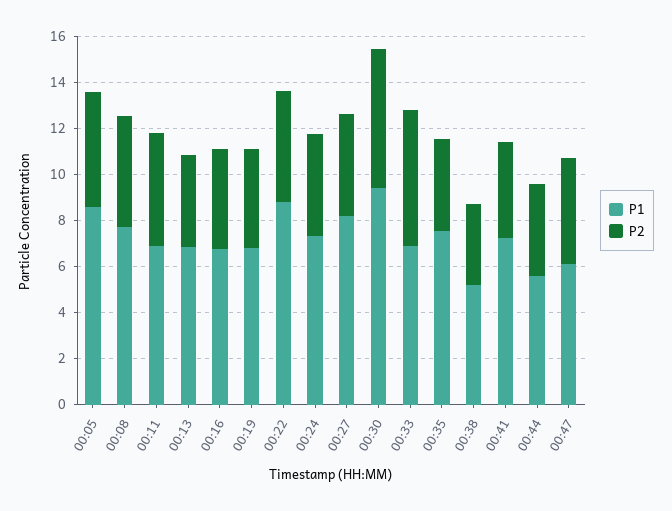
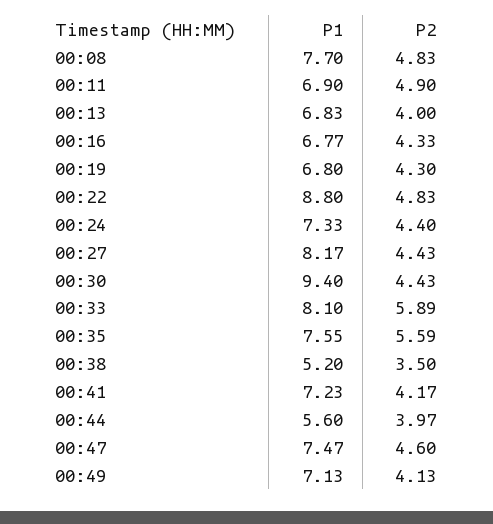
P1, 00:05: 8.5 -> none
P2, 00:05: 5 -> none
P2, 00:30: 6 -> 4.43
P1, 00:33: 7 -> 8.1
P2, 00:35: 4 -> 5.59
P1, 00:47: 6 -> 7.47
P1, 00:49: none -> 7.13
P2, 00:49: none -> 4.13

